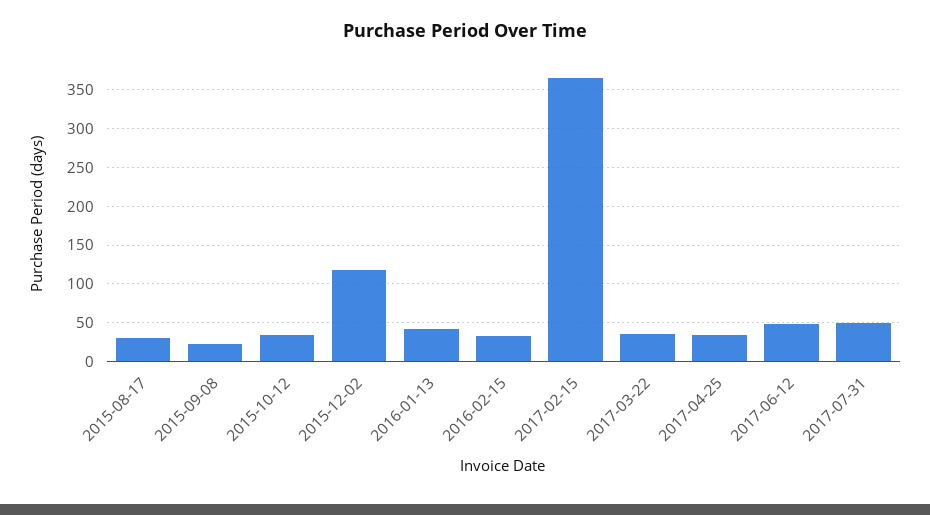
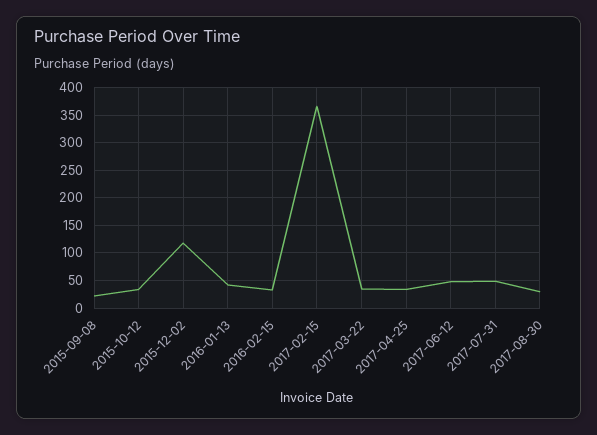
2015-08-17: 30 -> none
2017-08-30: none -> 25

